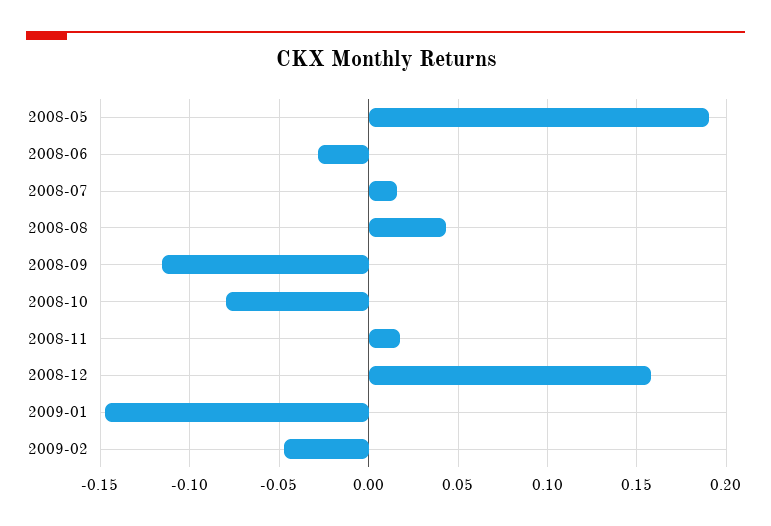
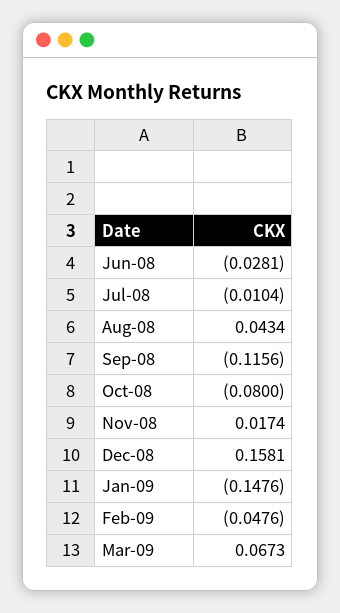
2008-05: 0.19 -> none
2008-07: 0.015 -> -0.0104
Mar-09: none -> 0.0673

